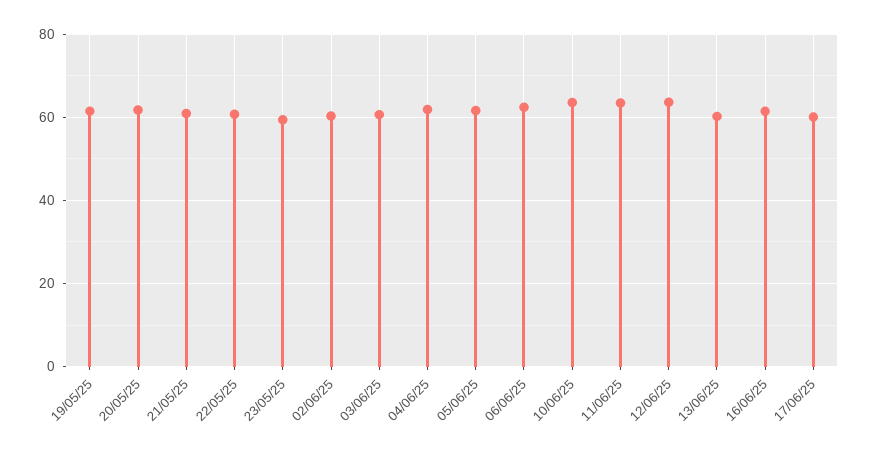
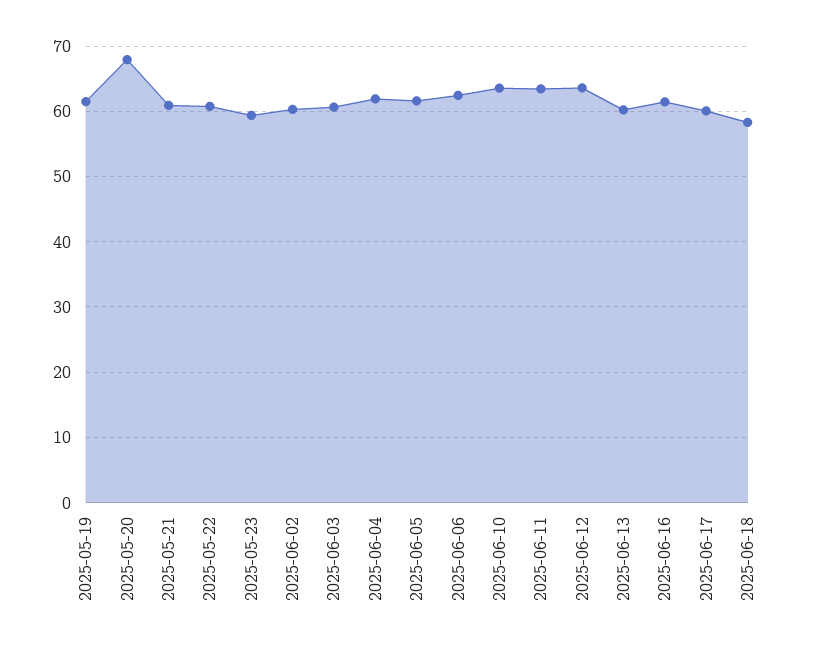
20/05/25: 62 -> 68
2025-06-18: none -> 58

